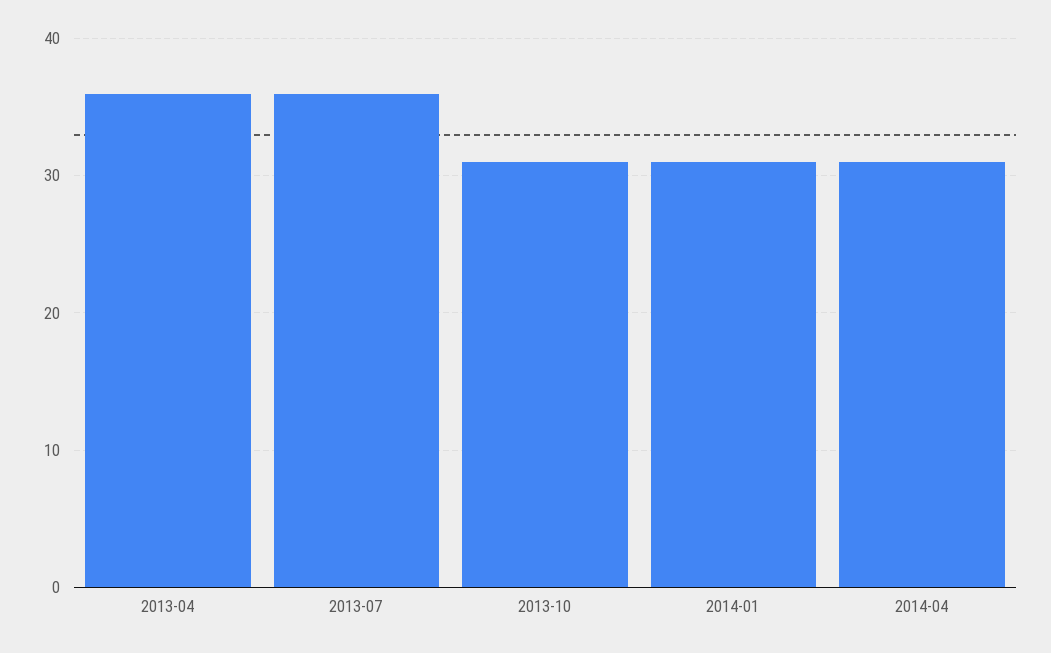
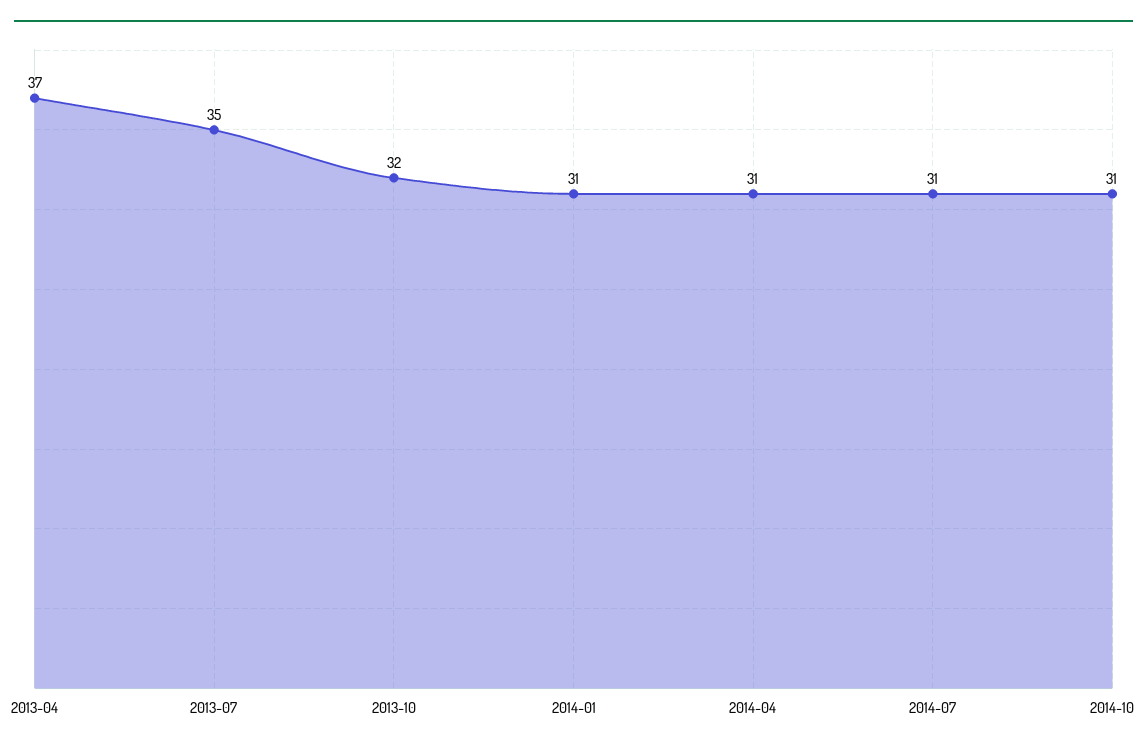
2013-04: 36 -> 37
2013-07: 36 -> 35
2013-10: 31 -> 32
2014-07: none -> 31
2014-10: none -> 31

